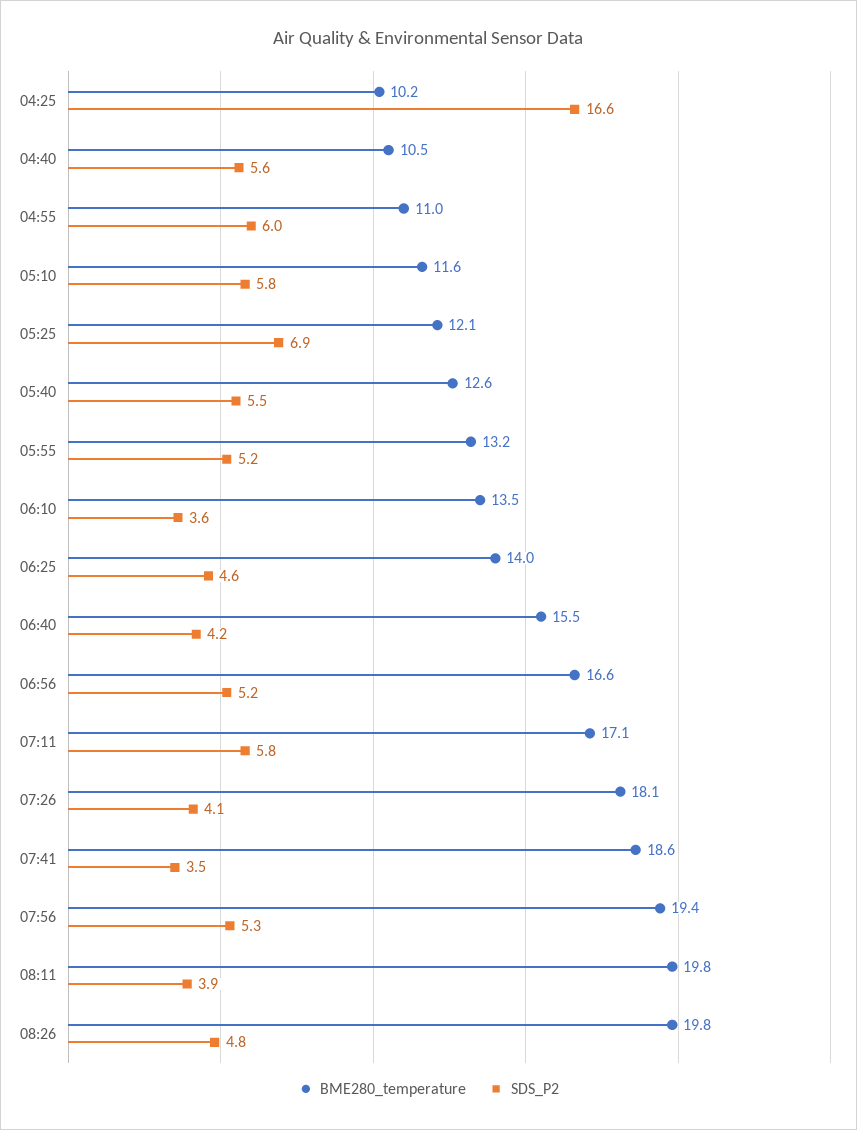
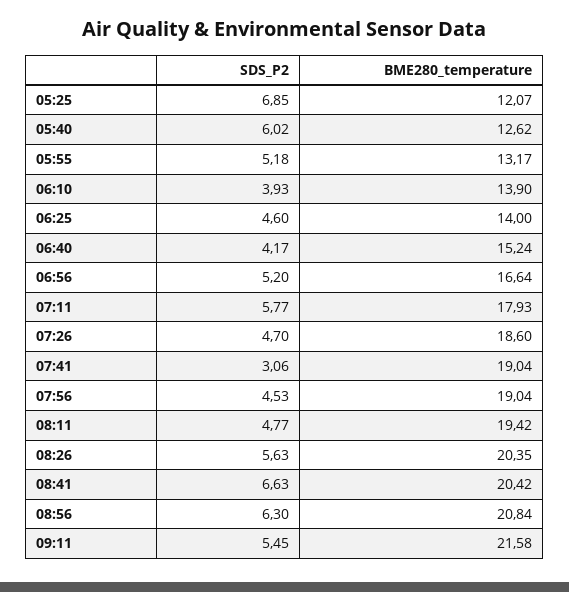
BME280_temperature, 04:25: 10.2 -> none
SDS_P2, 04:25: 16.6 -> none
BME280_temperature, 04:40: 10.5 -> none
SDS_P2, 04:40: 5.6 -> none
BME280_temperature, 04:55: 11 -> none
SDS_P2, 04:55: 6 -> none
BME280_temperature, 05:10: 11.6 -> none
SDS_P2, 05:10: 5.8 -> none
SDS_P2, 05:40: 5.5 -> 6.02
BME280_temperature, 06:10: 13.5 -> 13.9
SDS_P2, 06:10: 3.6 -> 3.93
BME280_temperature, 06:40: 15.5 -> 15.24
BME280_temperature, 07:11: 17.1 -> 17.93
BME280_temperature, 07:26: 18.1 -> 18.6
SDS_P2, 07:26: 4.1 -> 4.7
BME280_temperature, 07:41: 18.6 -> 19.04
SDS_P2, 07:41: 3.5 -> 3.06
BME280_temperature, 07:56: 19.4 -> 19.04
SDS_P2, 07:56: 5.3 -> 4.53
BME280_temperature, 08:11: 19.8 -> 19.42
SDS_P2, 08:11: 3.9 -> 4.77
BME280_temperature, 08:26: 19.8 -> 20.35
SDS_P2, 08:26: 4.8 -> 5.63
SDS_P2, 08:41: none -> 6.63
BME280_temperature, 08:41: none -> 20.42
SDS_P2, 08:56: none -> 6.3
BME280_temperature, 08:56: none -> 20.84
SDS_P2, 09:11: none -> 5.45
BME280_temperature, 09:11: none -> 21.58

